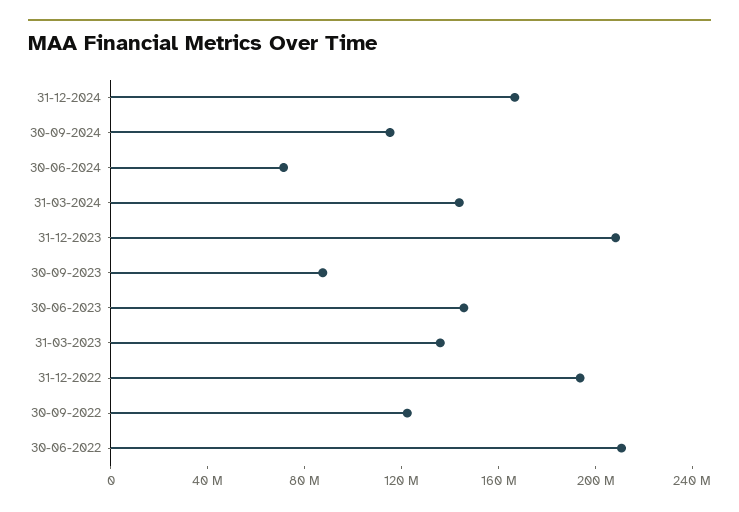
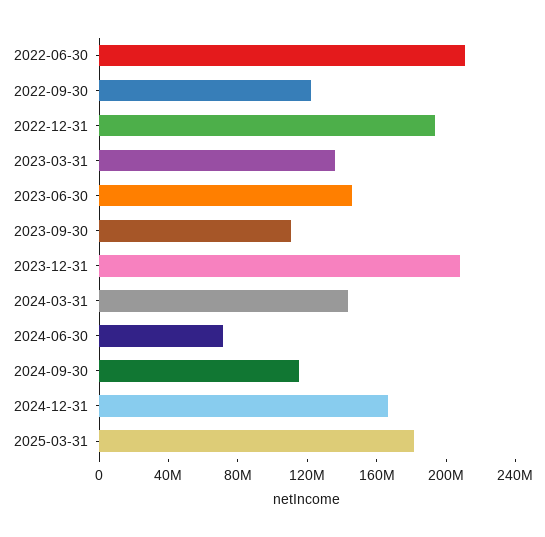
30-09-2023: 90000000 -> 110000000
2025-03-31: none -> 180000000

